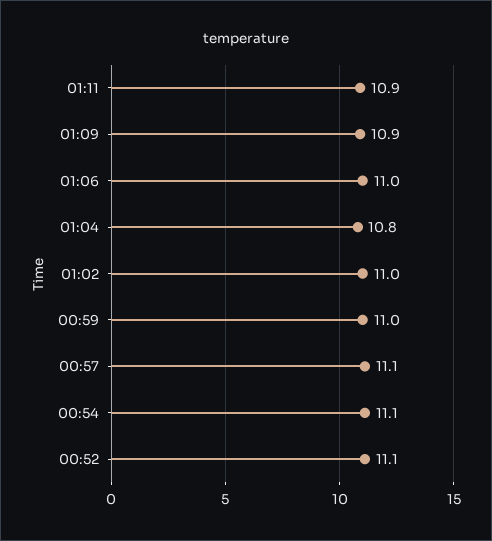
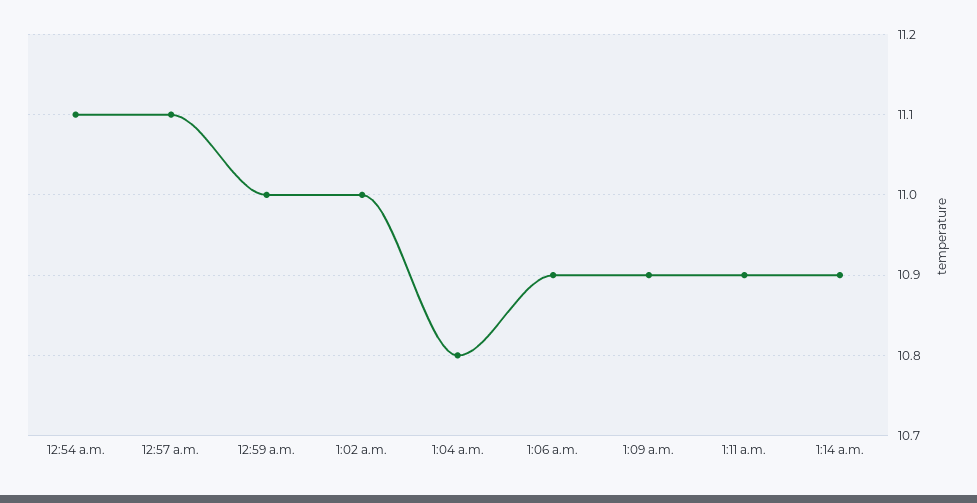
01:06: 11 -> 10.9
00:52: 11.1 -> none
1:14 a.m.: none -> 10.9

